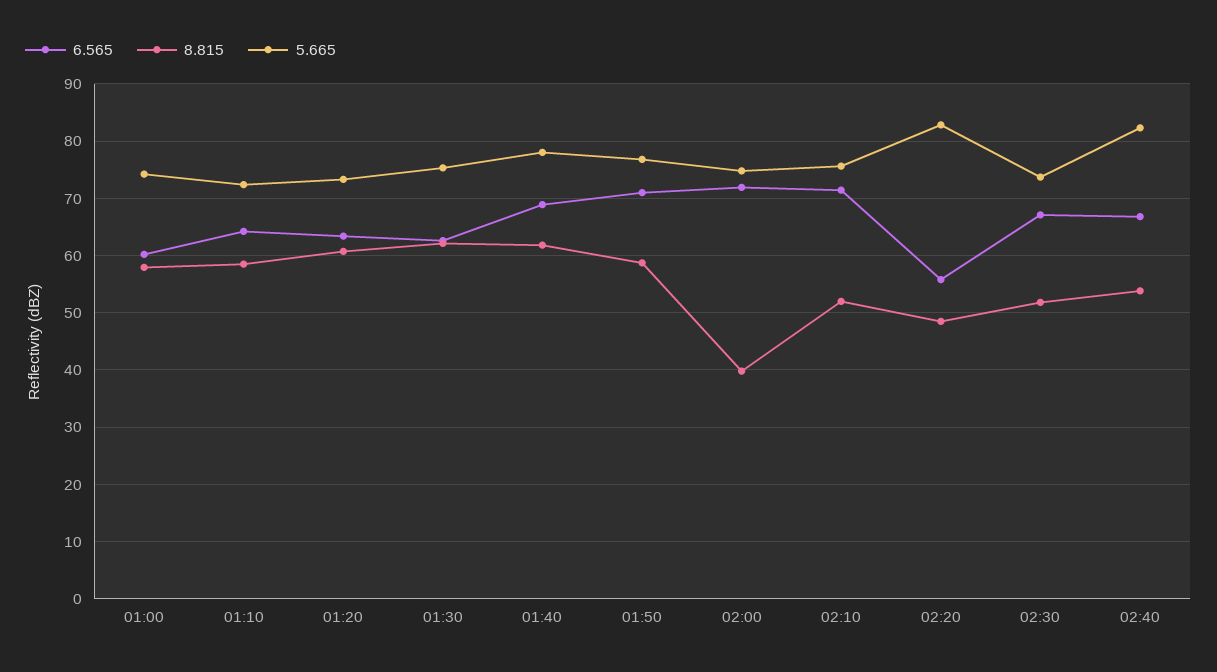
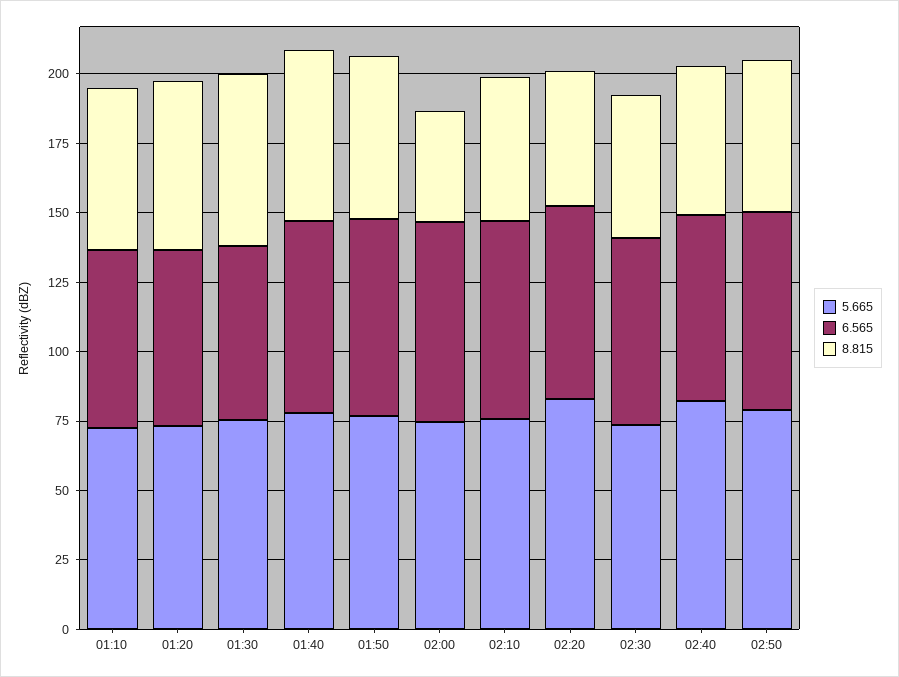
6.565, 01:00: 60 -> none
8.815, 01:00: 58 -> none
5.665, 01:00: 74 -> none
6.565, 02:20: 56 -> 70
5.665, 02:50: none -> 80
6.565, 02:50: none -> 70
8.815, 02:50: none -> 55

